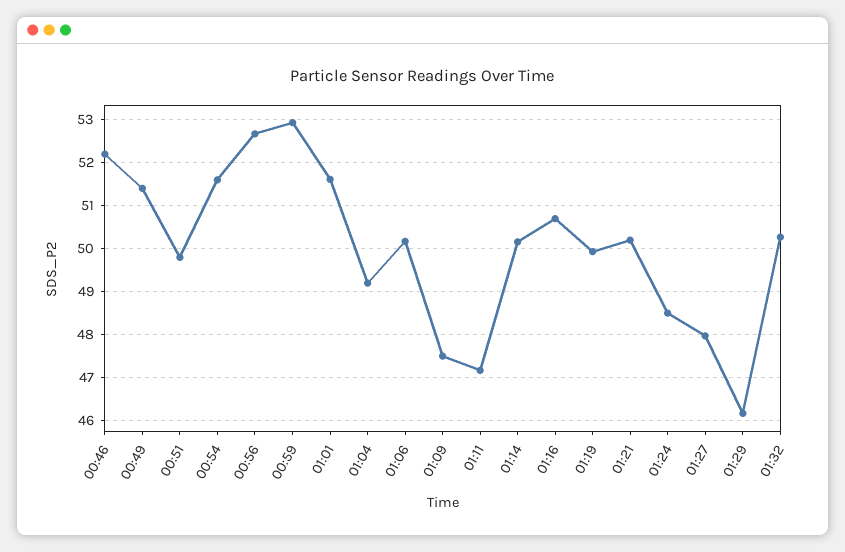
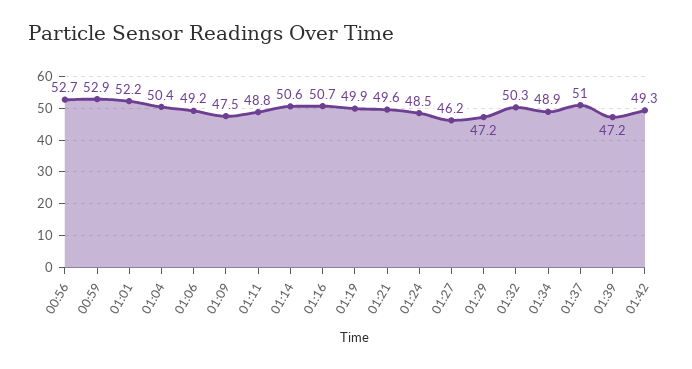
00:46: 52.2 -> none
00:49: 51.4 -> none
00:51: 49.8 -> none
00:54: 51.6 -> none
01:01: 51.6 -> 52.2
01:04: 49.2 -> 50.4
01:06: 50.2 -> 49.2
01:11: 47.2 -> 48.8
01:14: 50.2 -> 50.6
01:21: 50.2 -> 49.6
01:27: 48 -> 46.2
01:29: 46.2 -> 47.2
01:34: none -> 48.9
01:37: none -> 51
01:39: none -> 47.2
01:42: none -> 49.3

